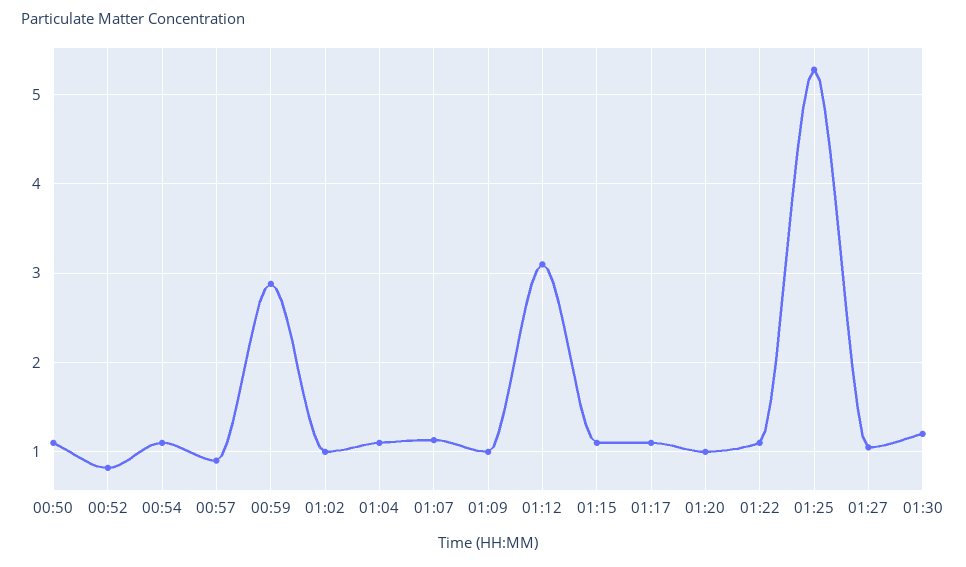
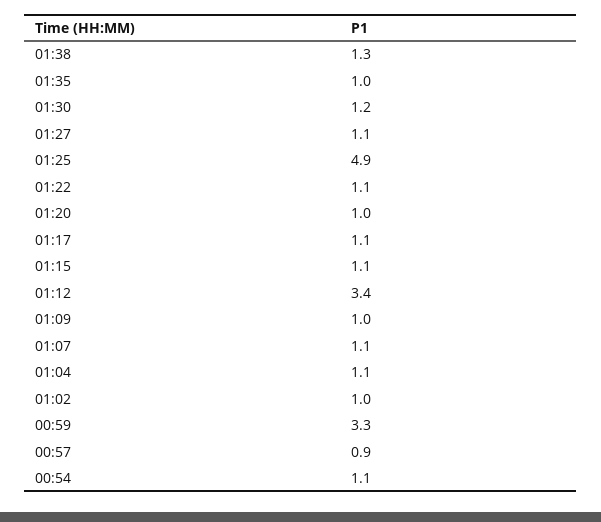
00:50: 1.1 -> none
00:52: 0.8 -> none
00:59: 2.9 -> 3.3
01:12: 3.1 -> 3.4
01:25: 5.3 -> 4.9
01:38: none -> 1.3
01:35: none -> 1

